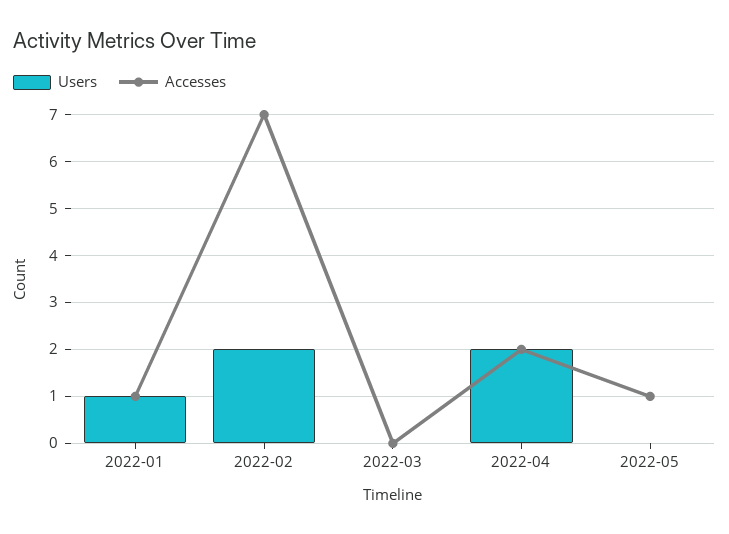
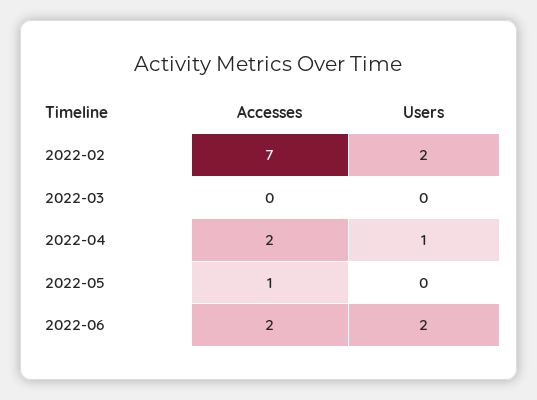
Users, 2022-01: 1 -> none
Accesses, 2022-01: 1 -> none
Users, 2022-04: 2 -> 1
Accesses, 2022-06: none -> 2
Users, 2022-06: none -> 2

